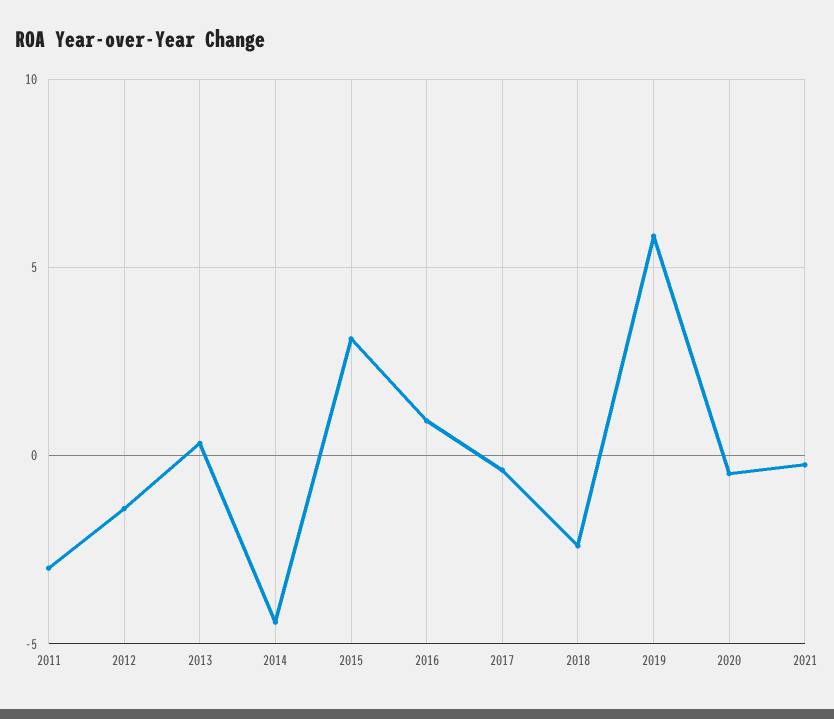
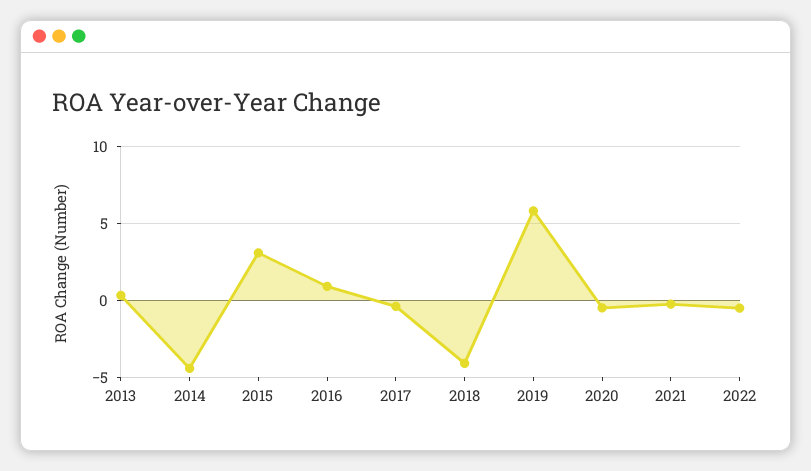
2011: -3 -> none
2012: -1.5 -> none
2018: -2.5 -> -4
2022: none -> -0.5

